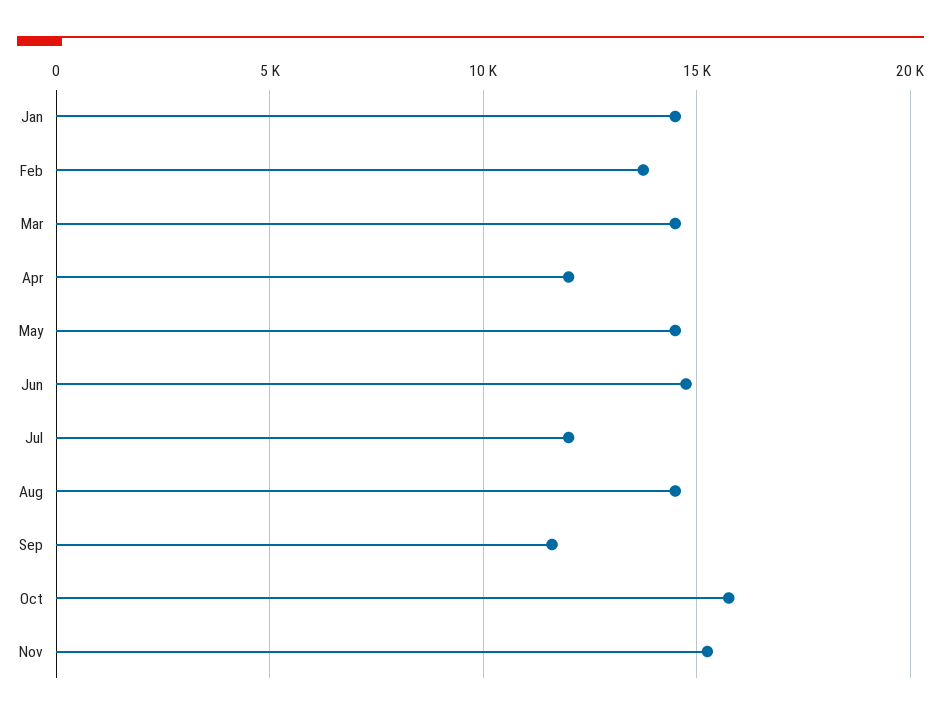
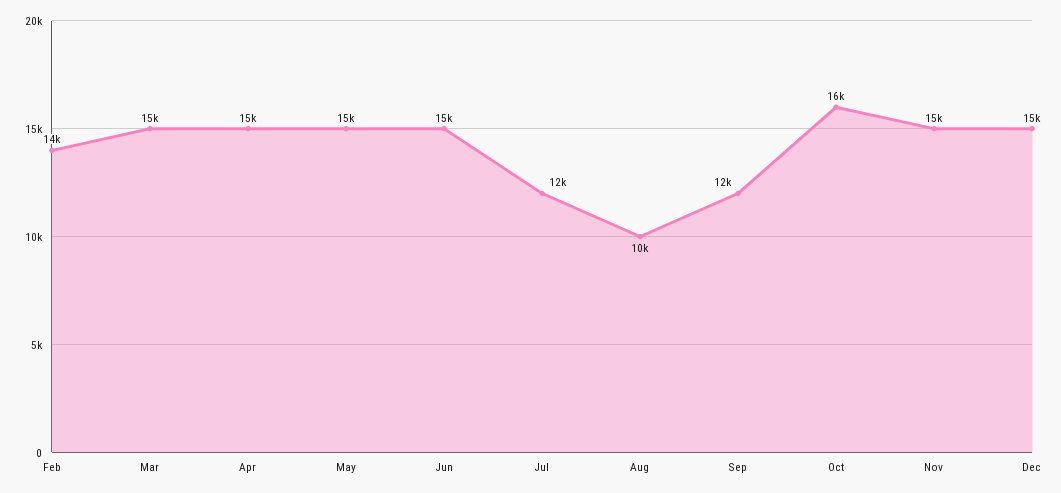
Jan: 14500 -> none
Apr: 12000 -> 15000
Aug: 14500 -> 10000
Dec: none -> 15000

